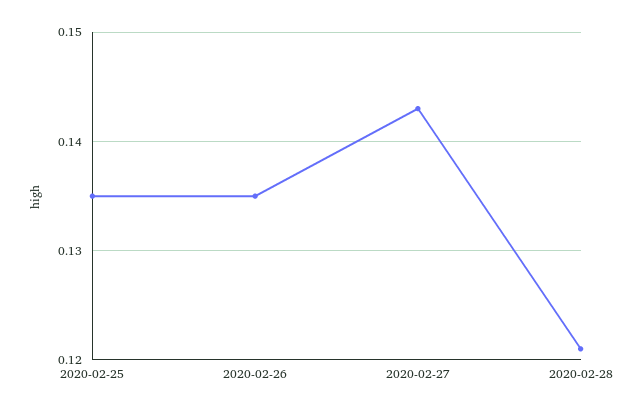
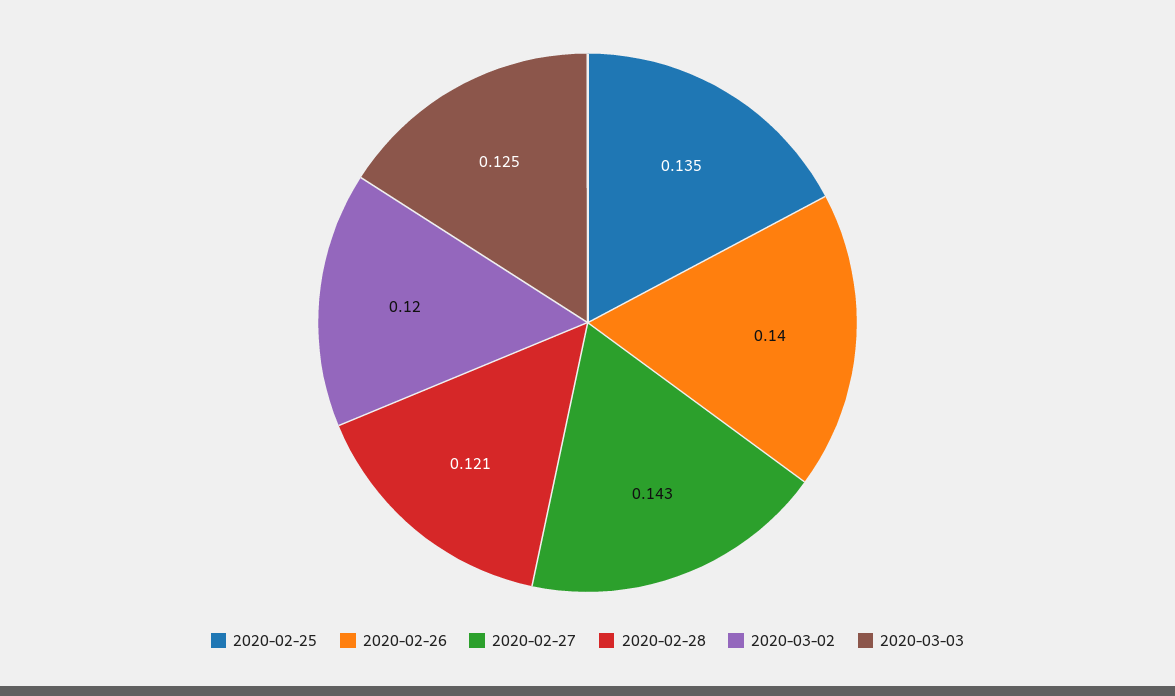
2020-02-26: 0.135 -> 0.14
2020-03-02: none -> 0.12
2020-03-03: none -> 0.125

